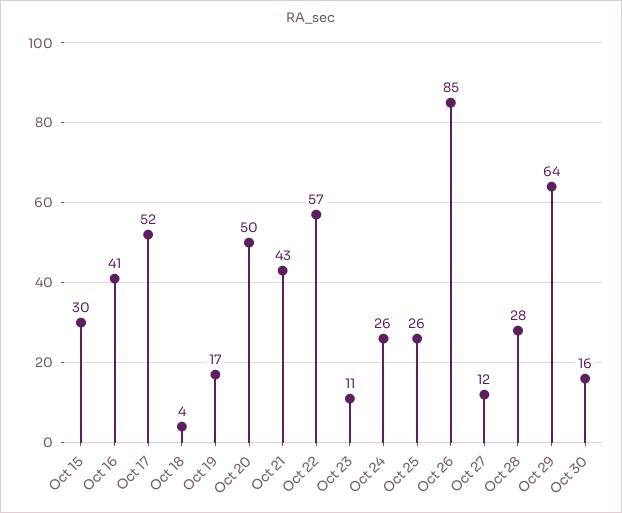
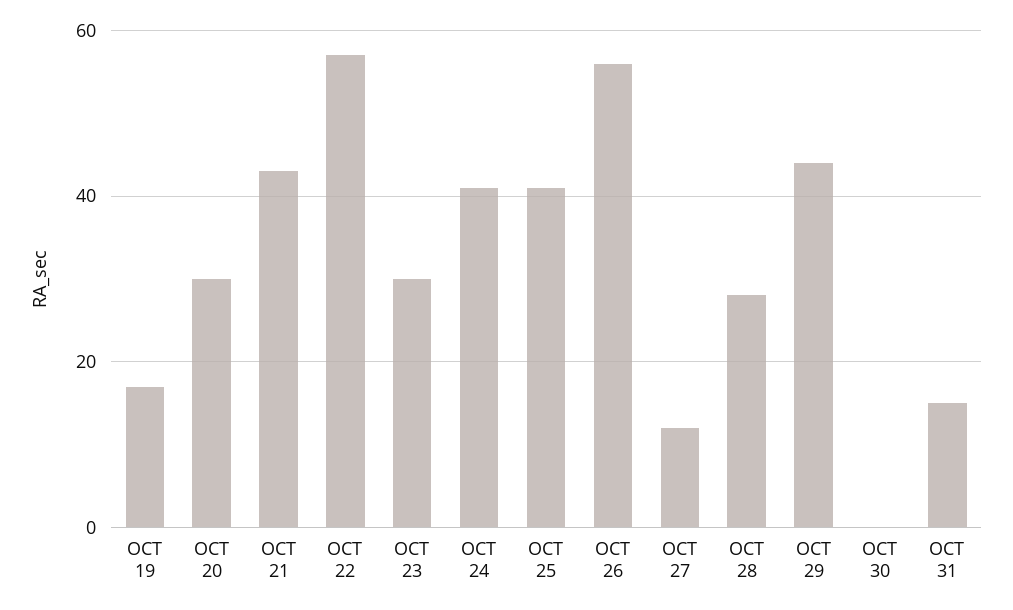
Oct 15: 30 -> none
Oct 16: 41 -> none
Oct 17: 52 -> none
Oct 18: 4 -> none
Oct 20: 50 -> 30
Oct 23: 11 -> 30
Oct 24: 26 -> 40
Oct 25: 26 -> 40
Oct 26: 85 -> 55
Oct 29: 64 -> 45
Oct 30: 16 -> 0
OCT 31: none -> 15

